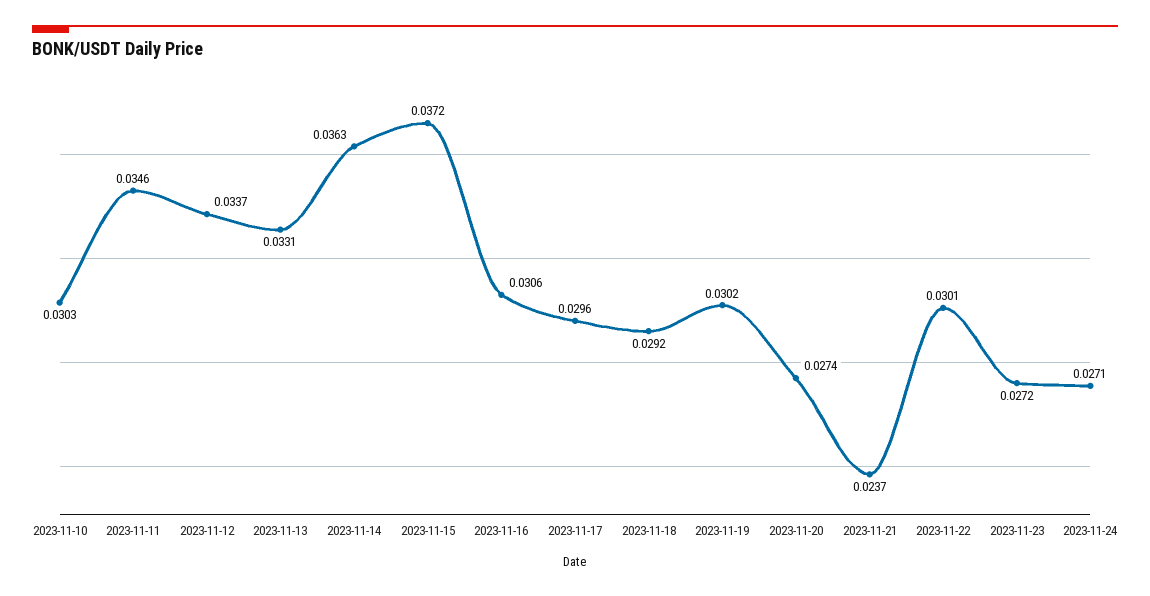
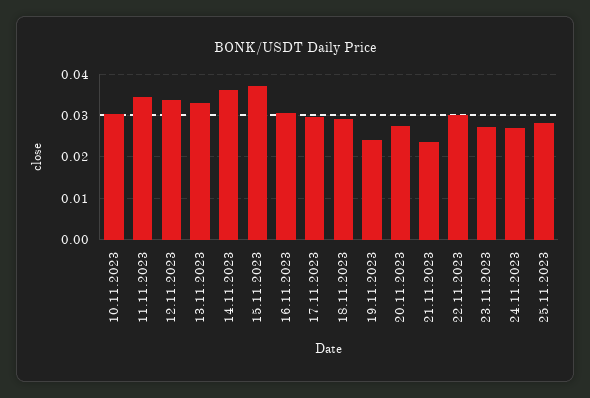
2023-11-19: 0.0302 -> 0.024
25.11.2023: none -> 0.028

